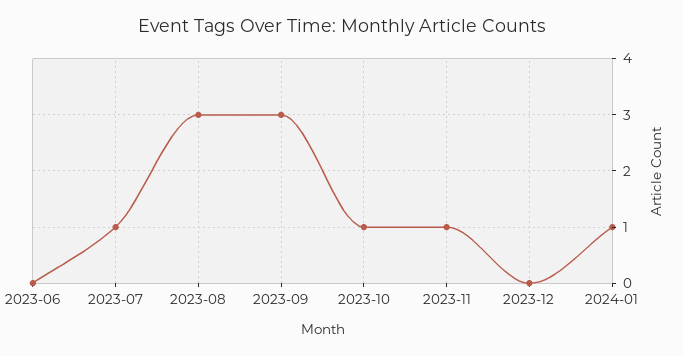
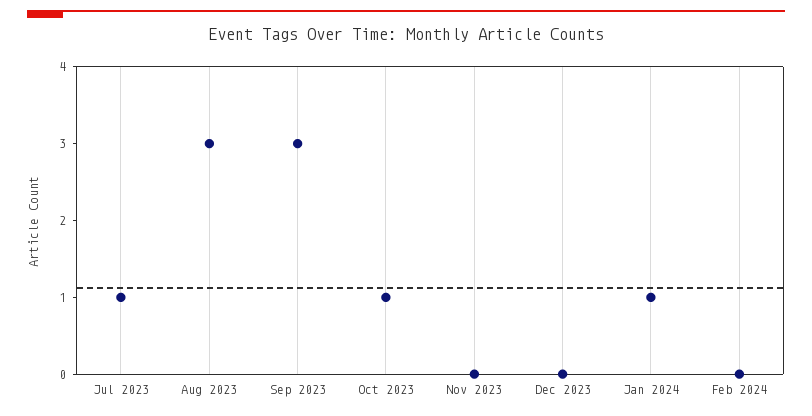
2023-06: 0 -> none
2023-11: 1 -> 0
Feb 2024: none -> 0

